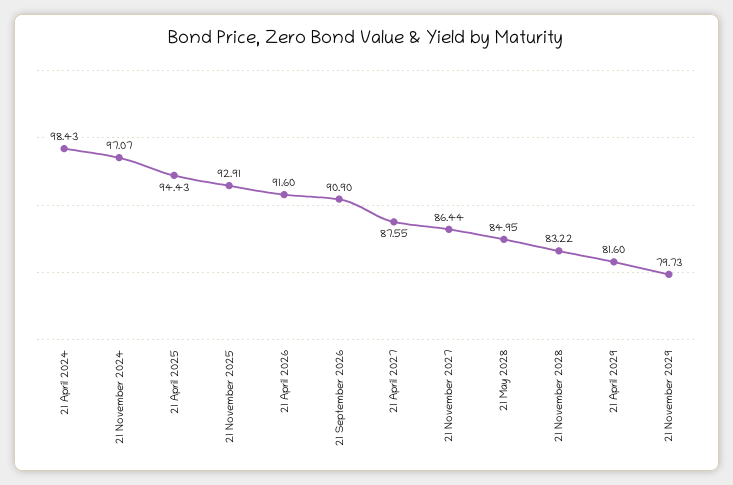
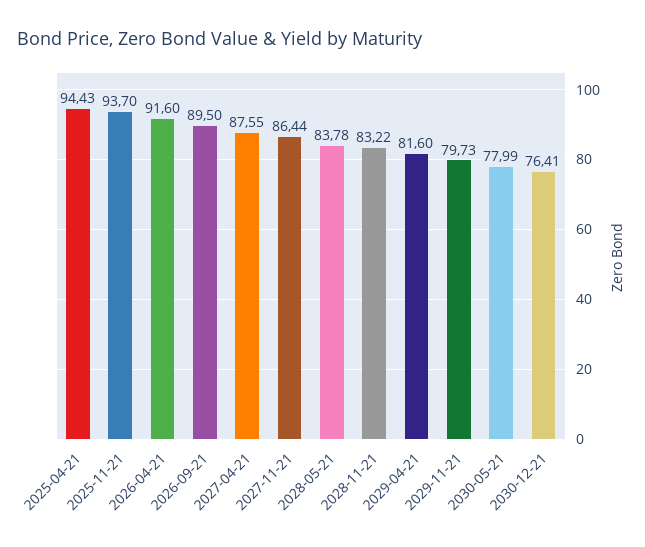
21 April 2024: 98.43 -> none
21 November 2024: 97.07 -> none
21 November 2025: 92.91 -> 93.7
21 September 2026: 90.9 -> 89.5
21 May 2028: 84.95 -> 83.78
2030-05-21: none -> 77.99
2030-12-21: none -> 76.41

